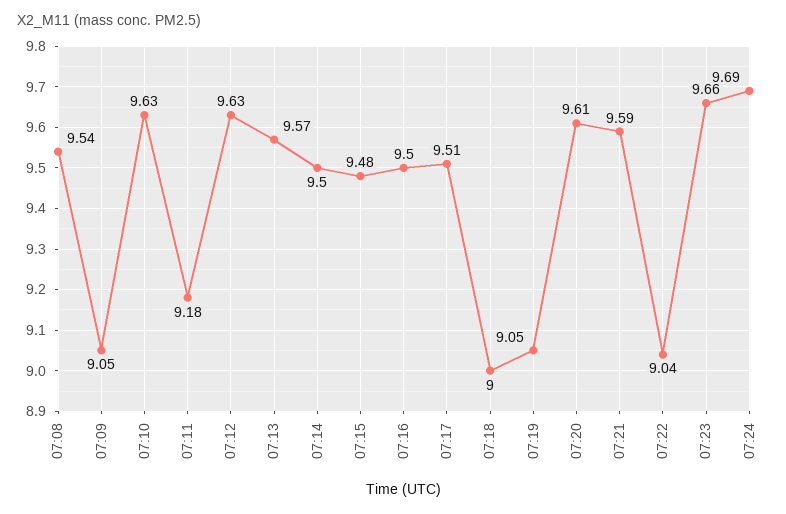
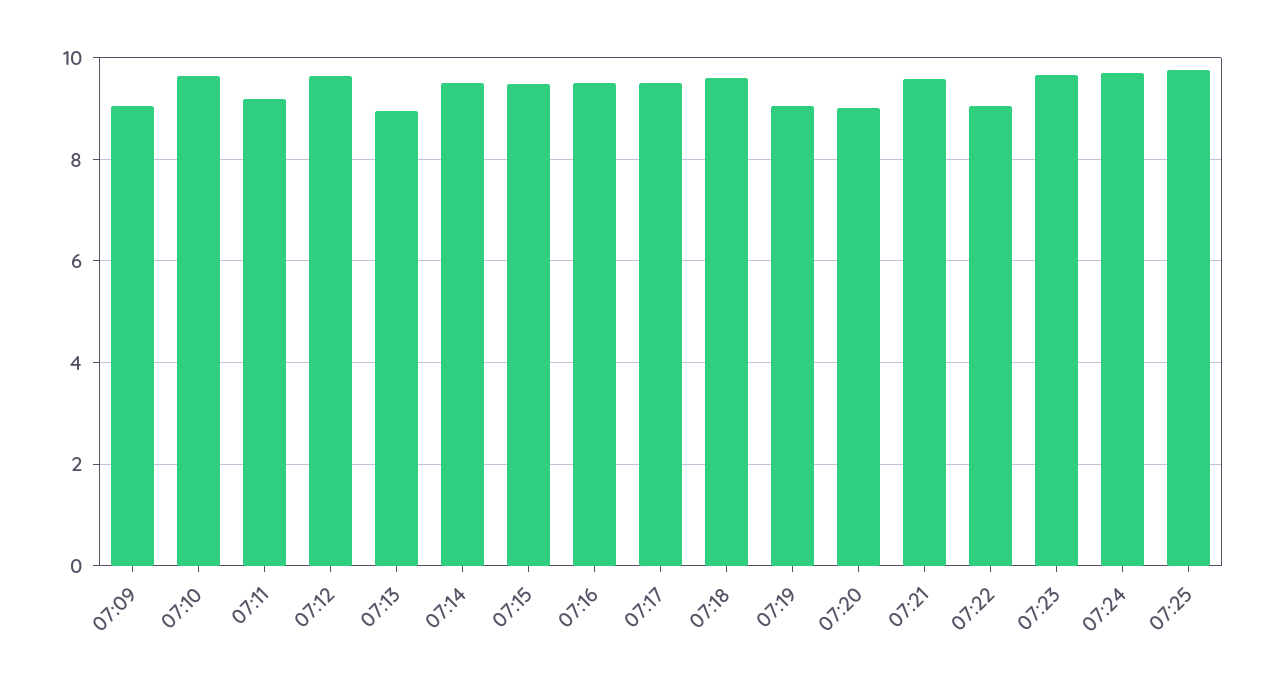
07:08: 9.54 -> none
07:13: 9.57 -> 9
07:18: 9 -> 9.6
07:20: 9.61 -> 9
07:25: none -> 9.8

